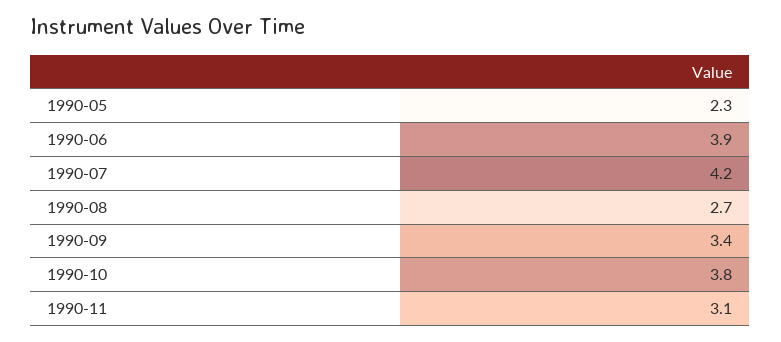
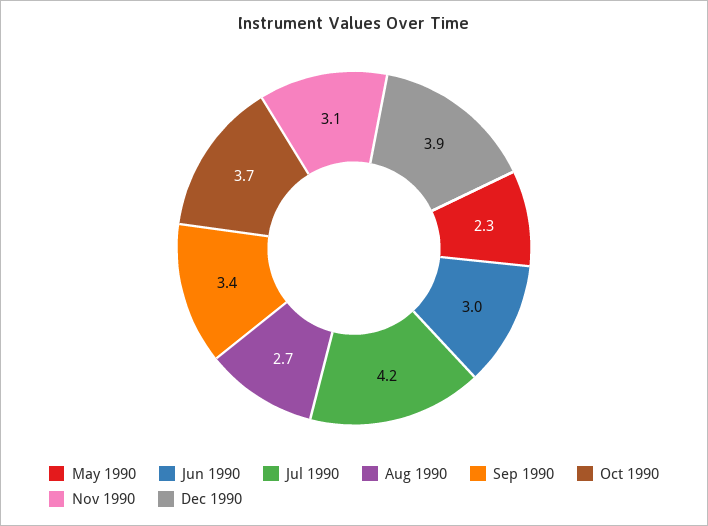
1990-06: 3.9 -> 3
1990-10: 3.8 -> 3.7
Dec 1990: none -> 3.9

